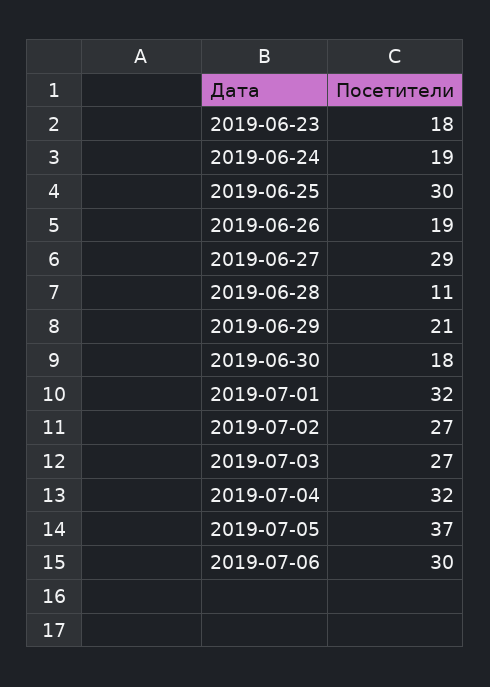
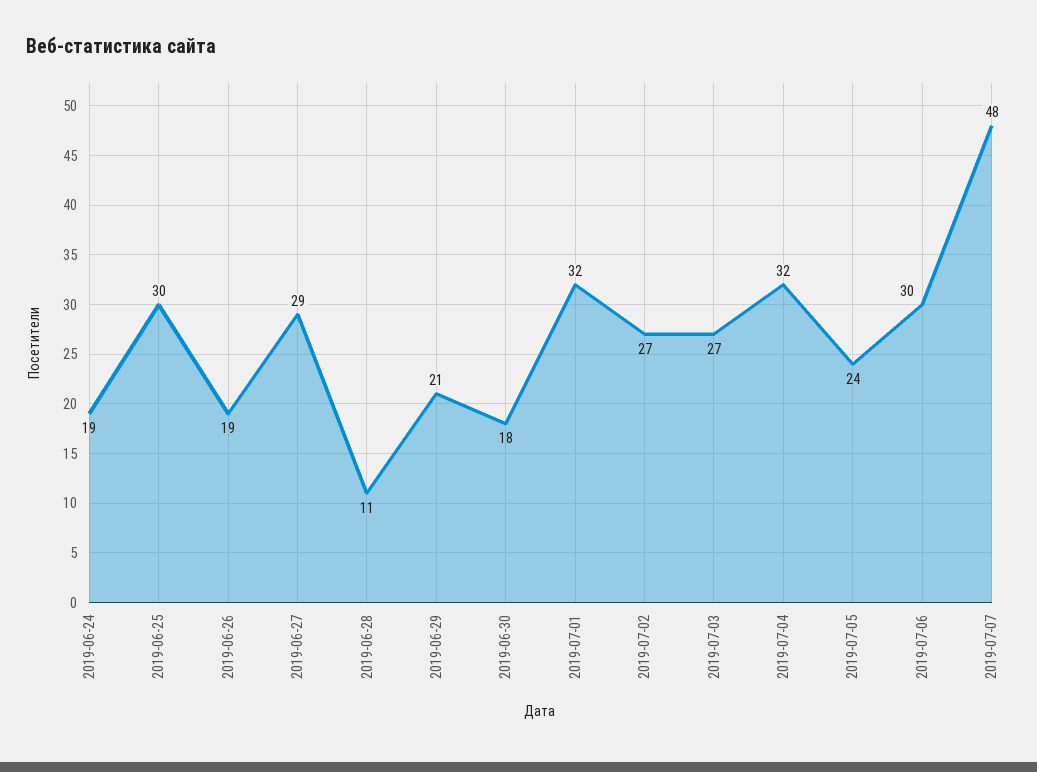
2019-06-23: 18 -> none
2019-07-05: 37 -> 24
2019-07-07: none -> 48

